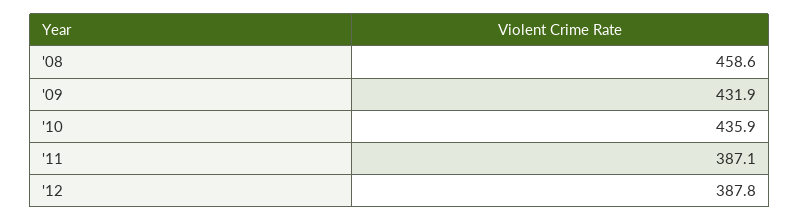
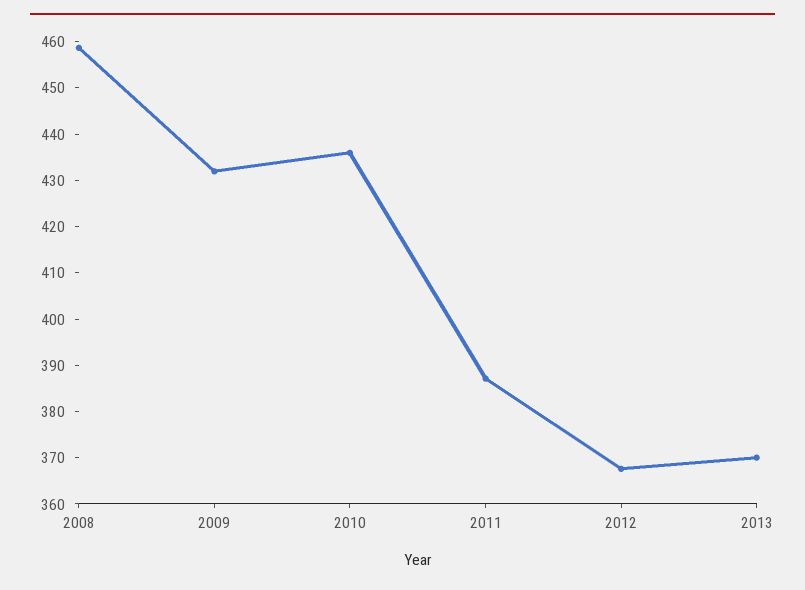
'12: 387.8 -> 368
2013: none -> 370

